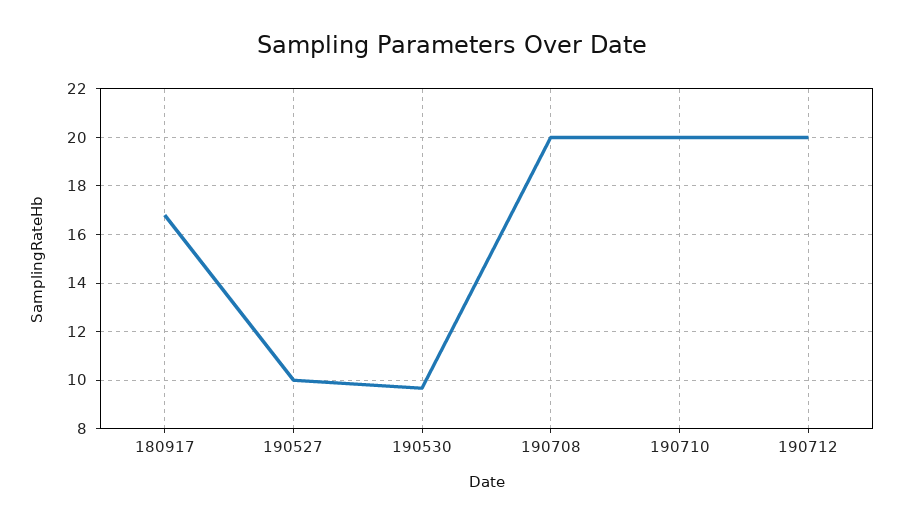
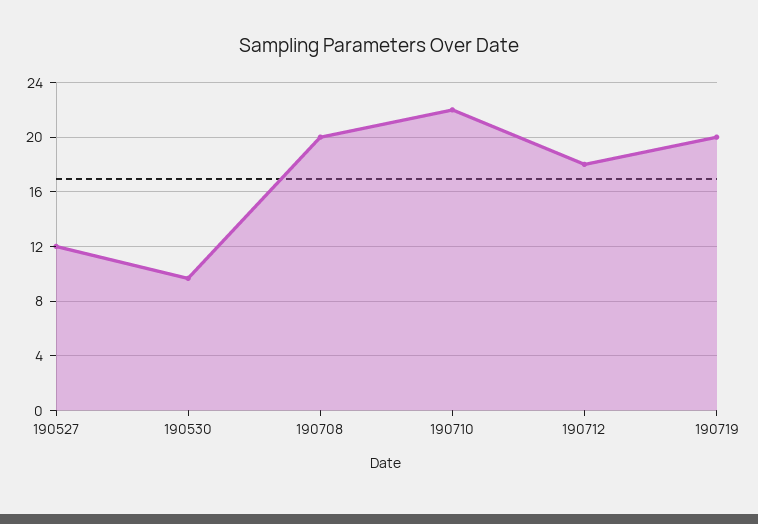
180917: 16.75 -> none
190527: 10 -> 12
190710: 20 -> 22
190712: 20 -> 18
190719: none -> 20

